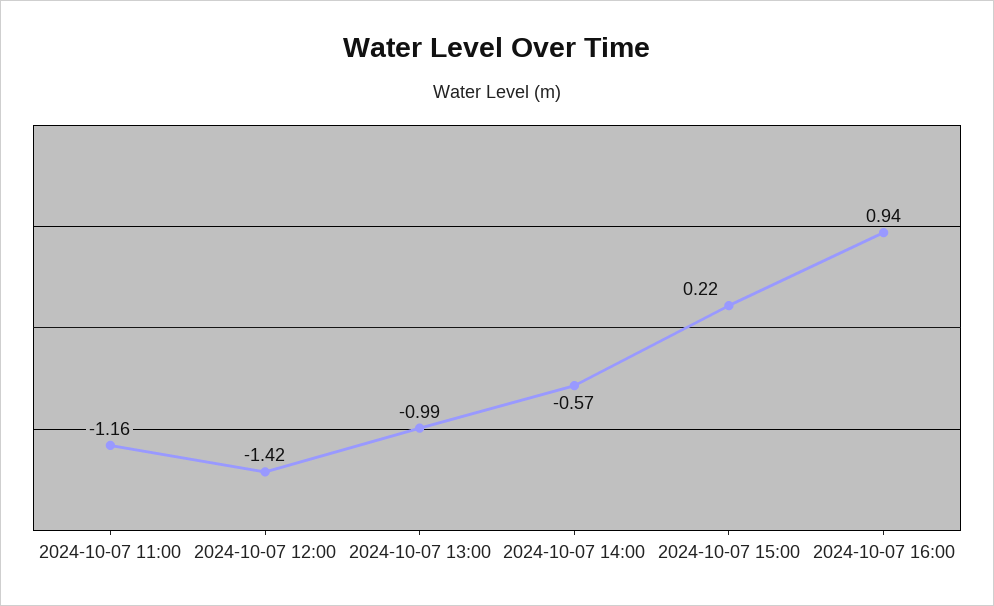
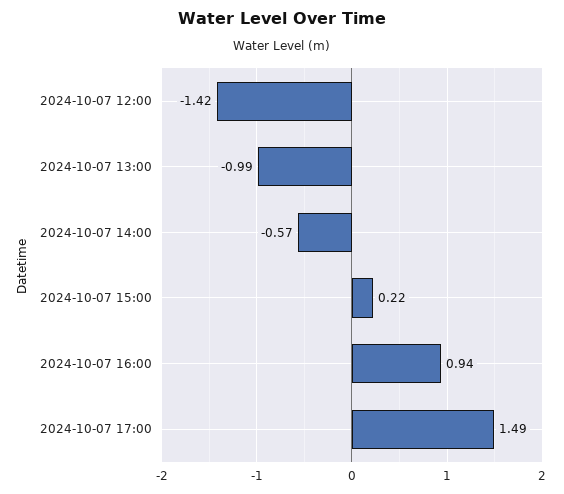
2024-10-07 11:00: -1.16 -> none
2024-10-07 17:00: none -> 1.49

